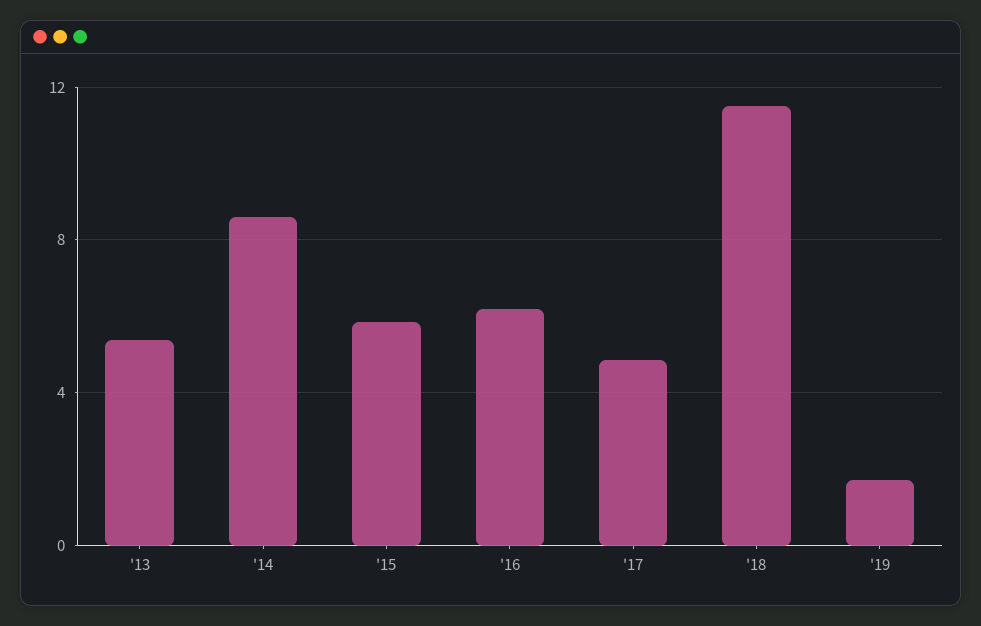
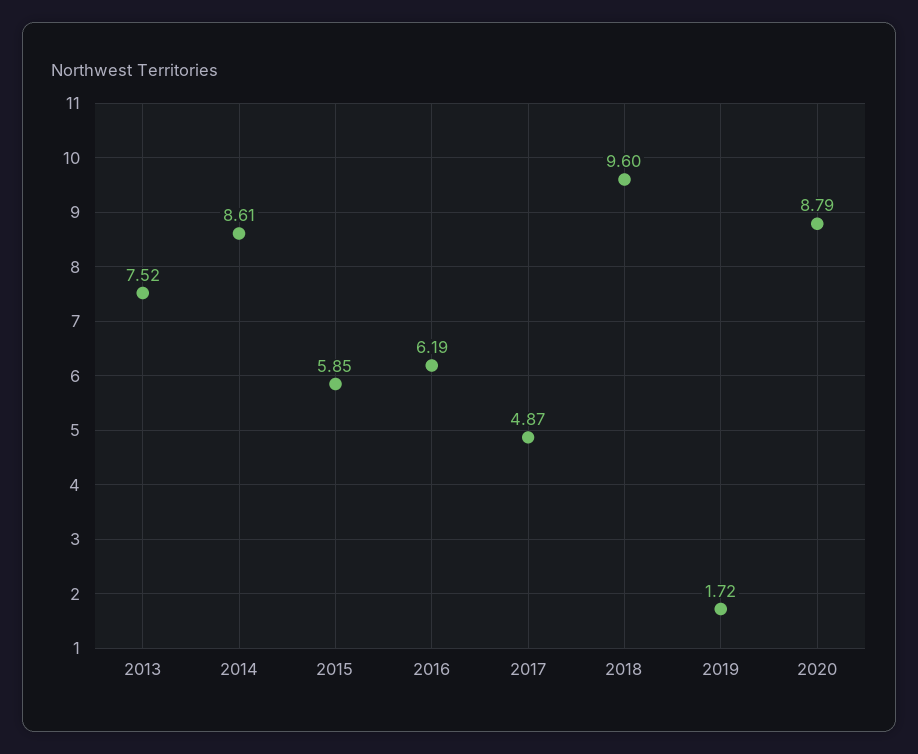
'13: 5.5 -> 7.52
'18: 11.5 -> 9.6
2020: none -> 8.79

